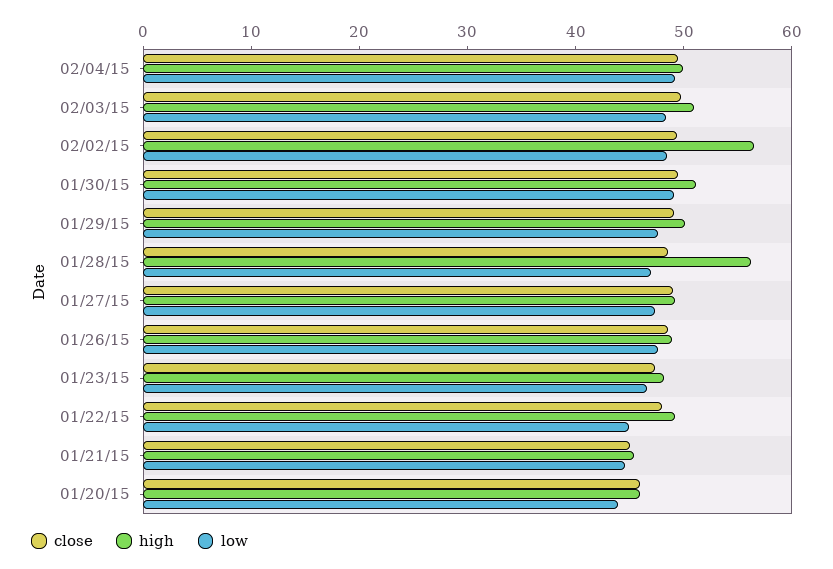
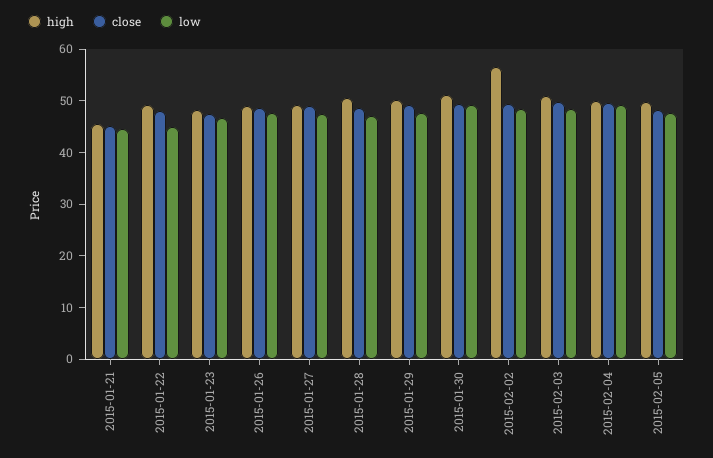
high, 01/28/15: 56 -> 50
close, 01/20/15: 46 -> none
high, 01/20/15: 46 -> none
low, 01/20/15: 44 -> none
high, 2015-02-05: none -> 50
close, 2015-02-05: none -> 48
low, 2015-02-05: none -> 48

